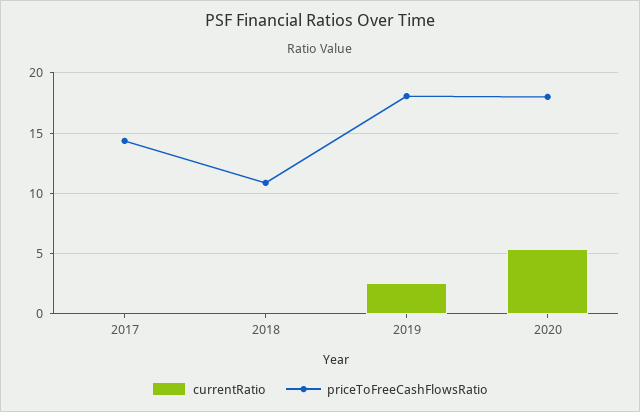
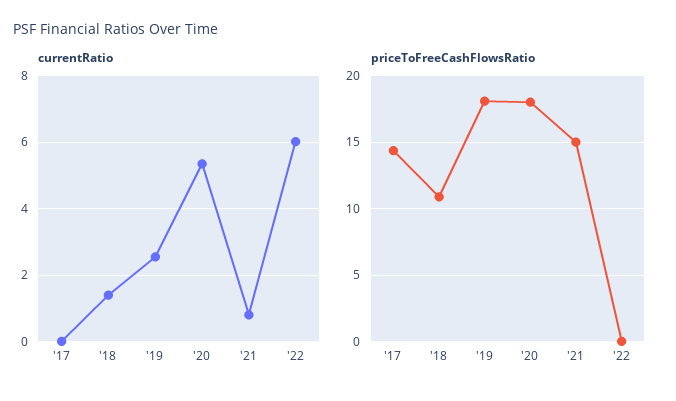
currentRatio, 2018: 0 -> 1.4
currentRatio, '21: none -> 0.8
currentRatio, '22: none -> 6
priceToFreeCashFlowsRatio, '21: none -> 15
priceToFreeCashFlowsRatio, '22: none -> 0

